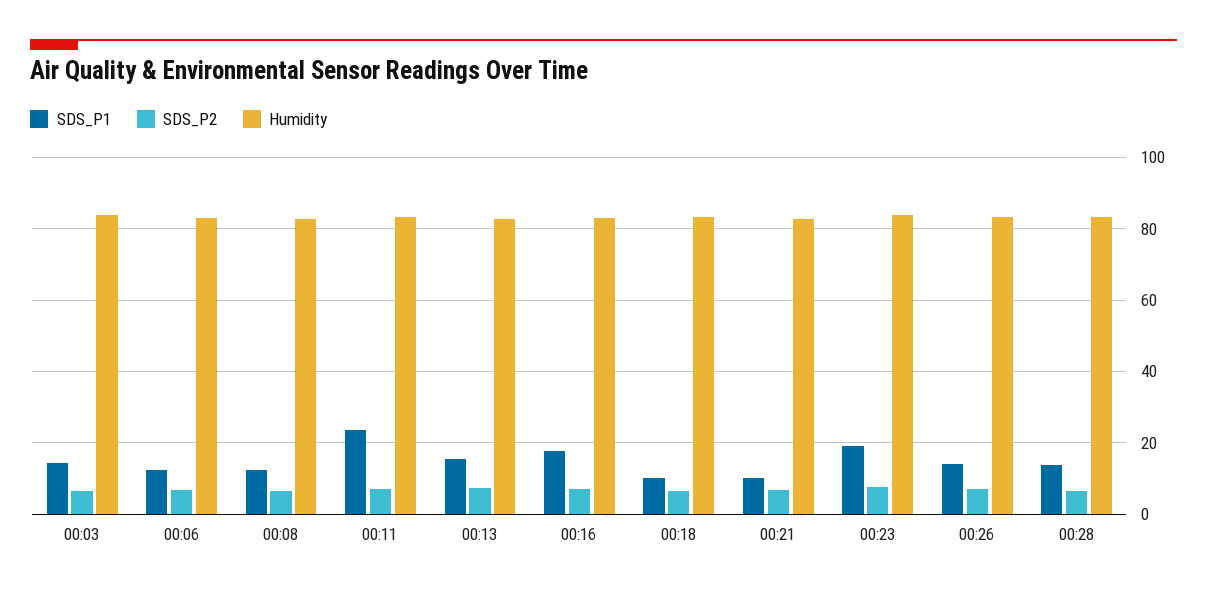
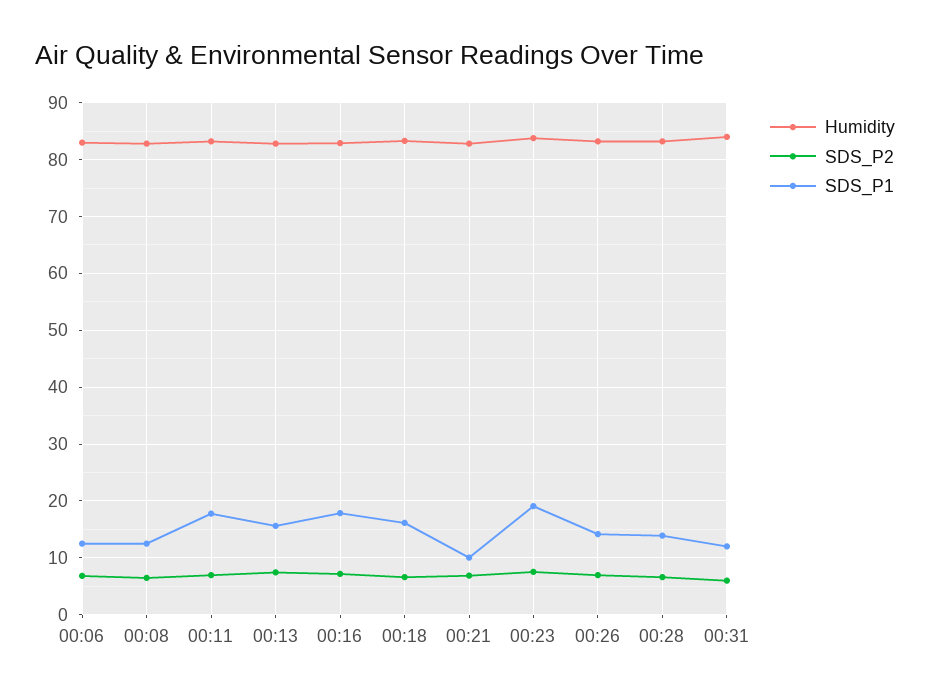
SDS_P1, 00:03: 14 -> none
SDS_P2, 00:03: 6 -> none
Humidity, 00:03: 84 -> none
SDS_P1, 00:11: 24 -> 18
SDS_P1, 00:18: 10 -> 16
Humidity, 00:31: none -> 84
SDS_P2, 00:31: none -> 6
SDS_P1, 00:31: none -> 12

